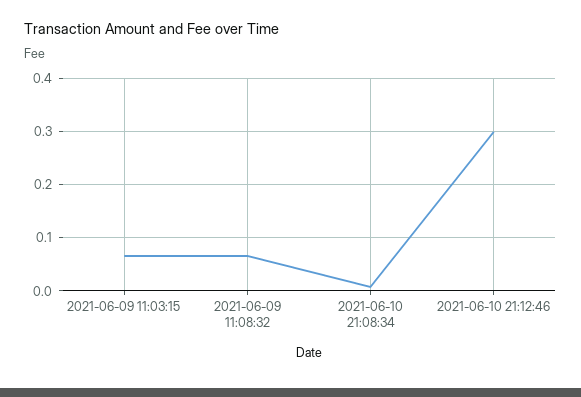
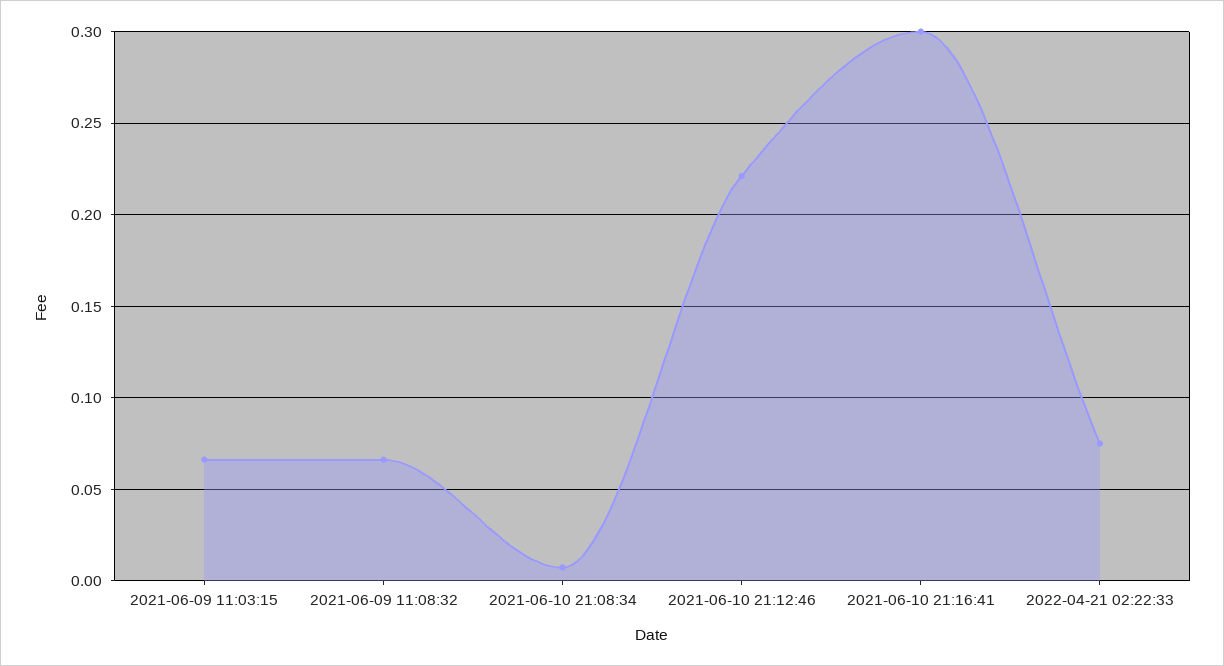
2021-06-10 21:12:46: 0.3 -> 0.22
2021-06-10 21:16:41: none -> 0.3
2022-04-21 02:22:33: none -> 0.075

